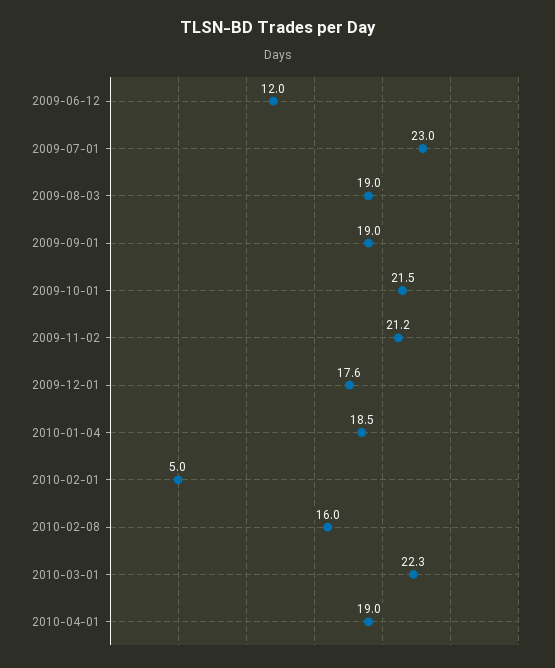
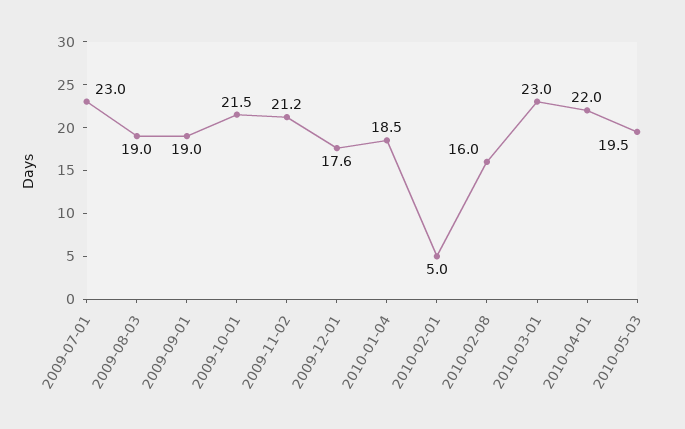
2009-06-12: 12 -> none
2010-03-01: 22.3 -> 23
2010-04-01: 19 -> 22
2010-05-03: none -> 19.5

